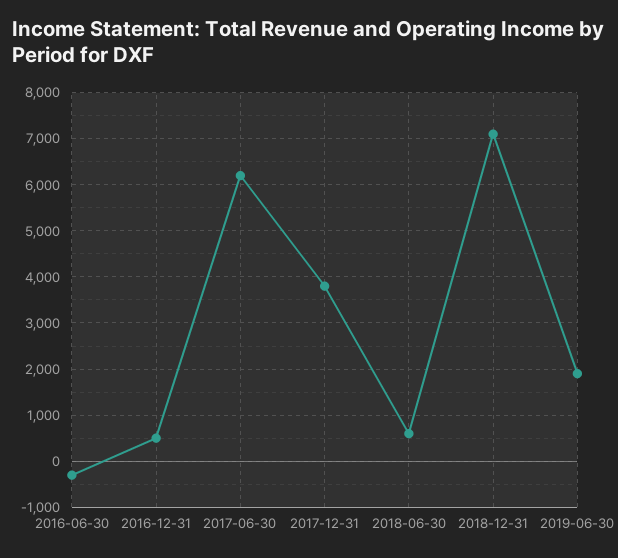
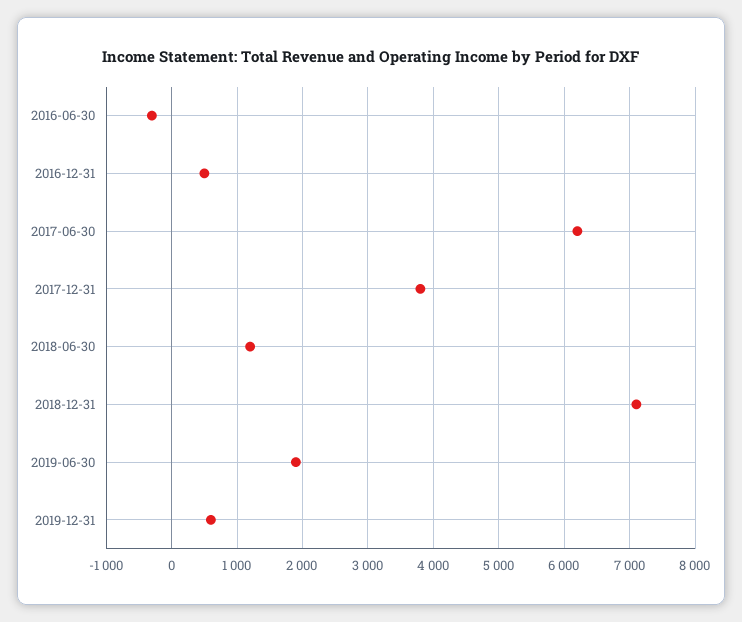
2018-06-30: 600 -> 1200
2019-12-31: none -> 600

